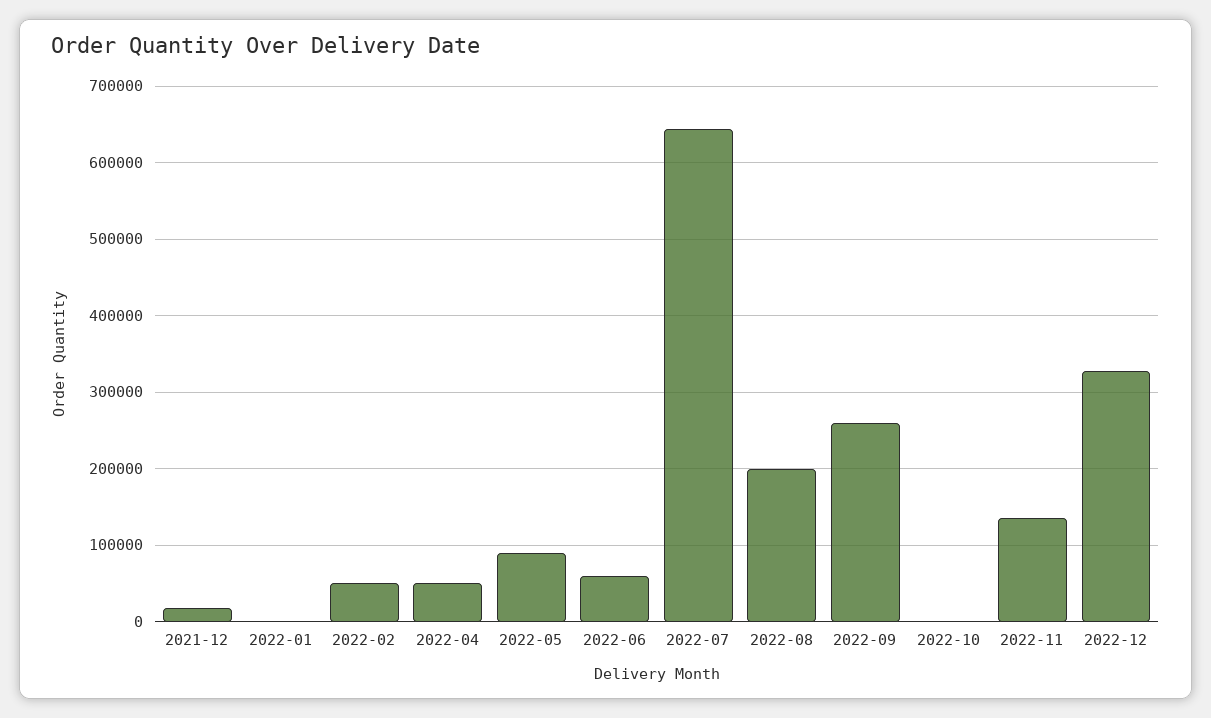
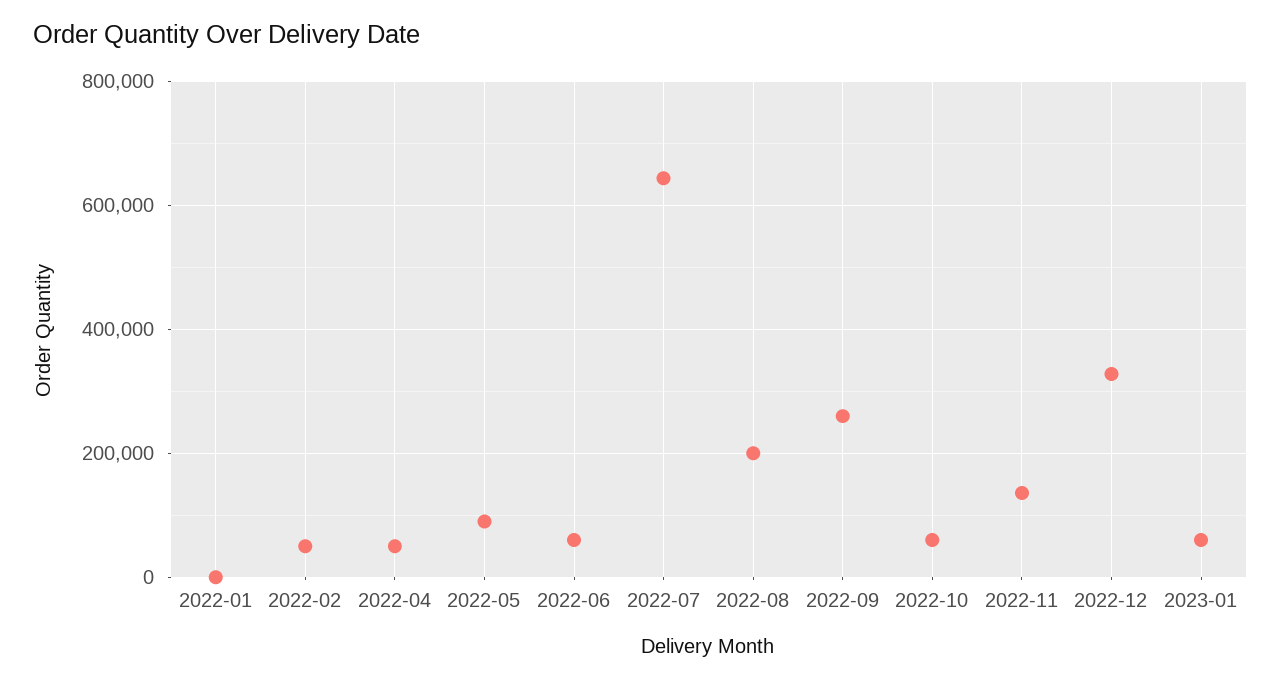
2021-12: 20000 -> none
2022-10: 0 -> 60000
2023-01: none -> 60000

